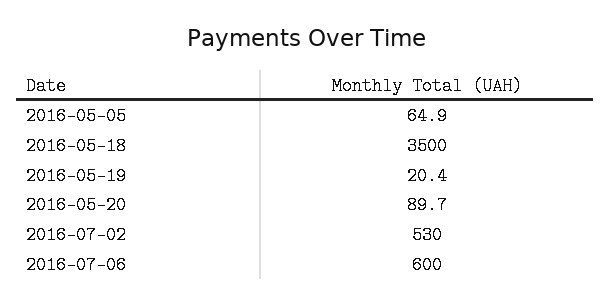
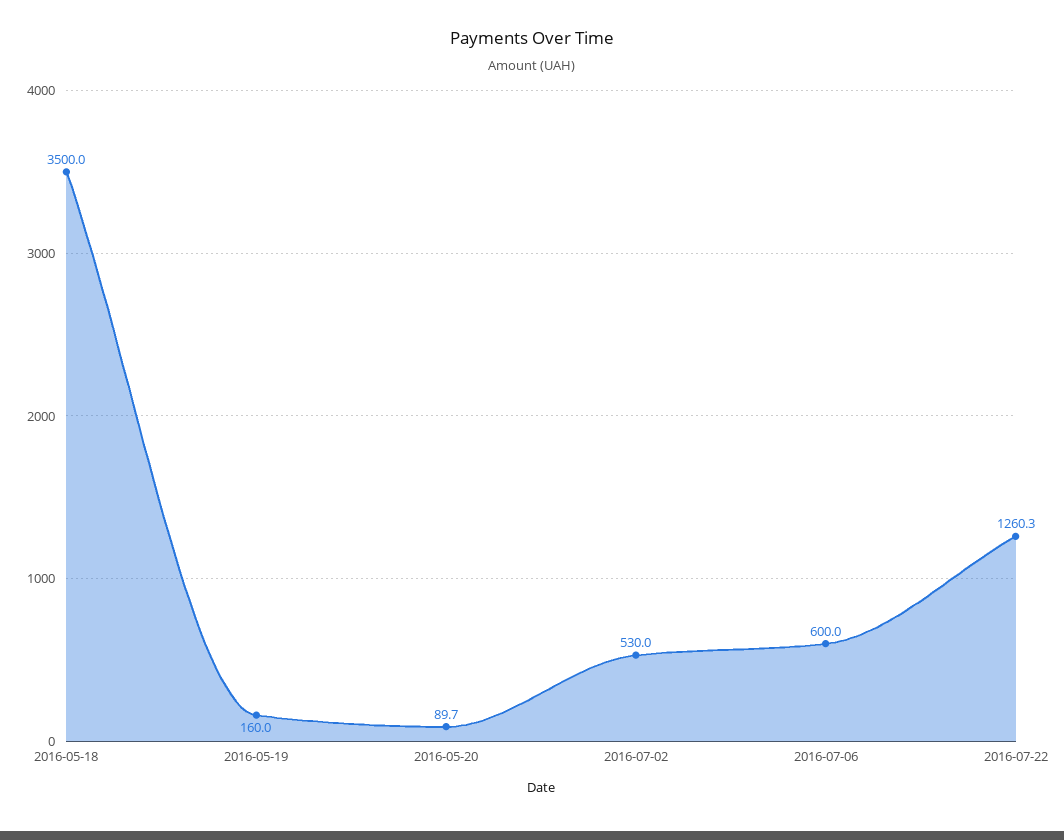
2016-05-05: 64.9 -> none
2016-05-19: 20.4 -> 160
2016-07-22: none -> 1260.3

